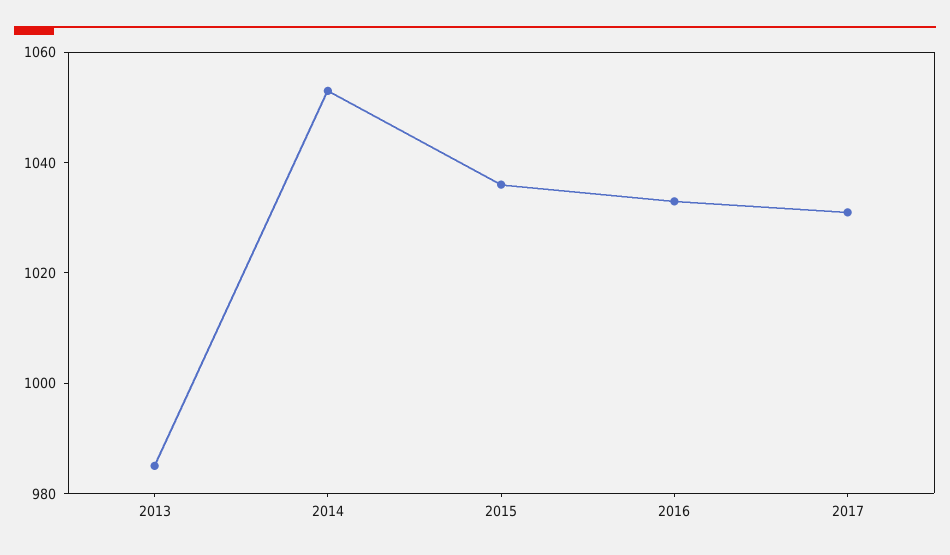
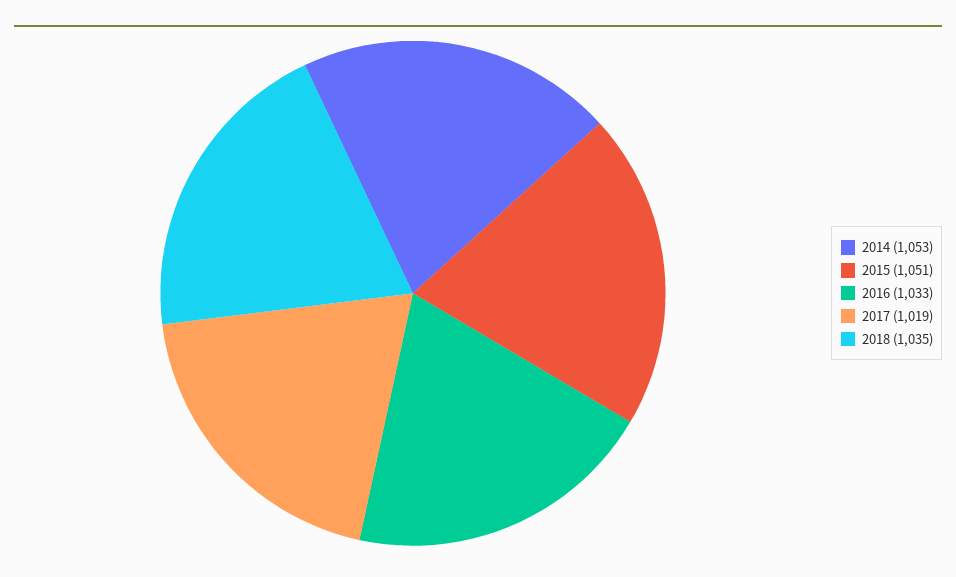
2013: 985 -> none
2015: 1035 -> 1051
2017: 1030 -> 1019
2018: none -> 1035

